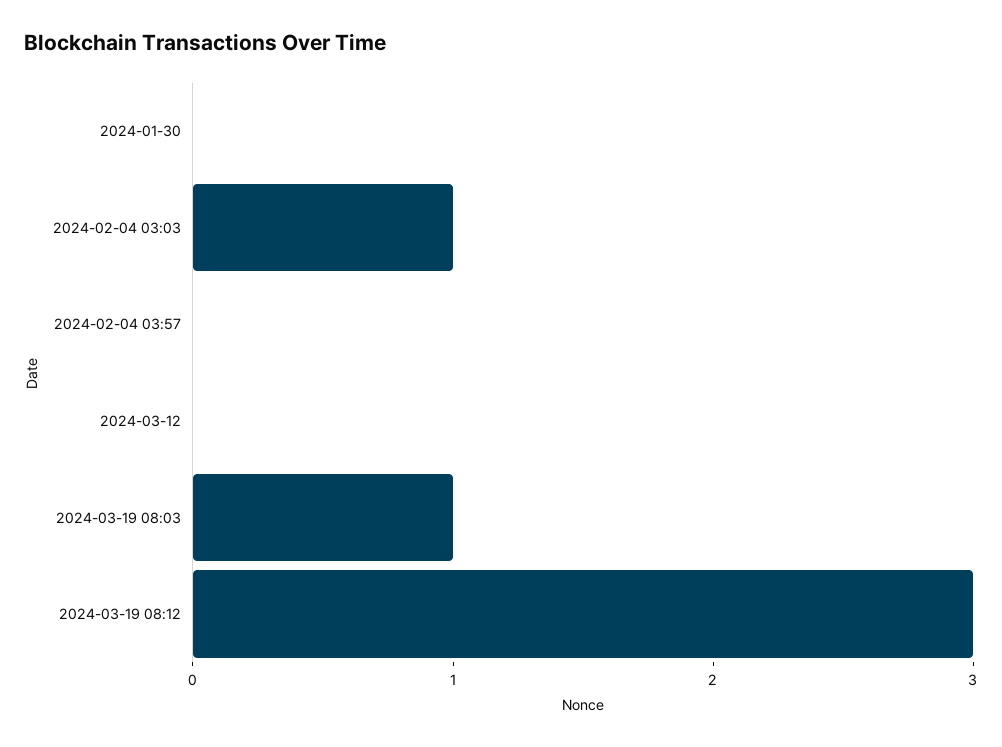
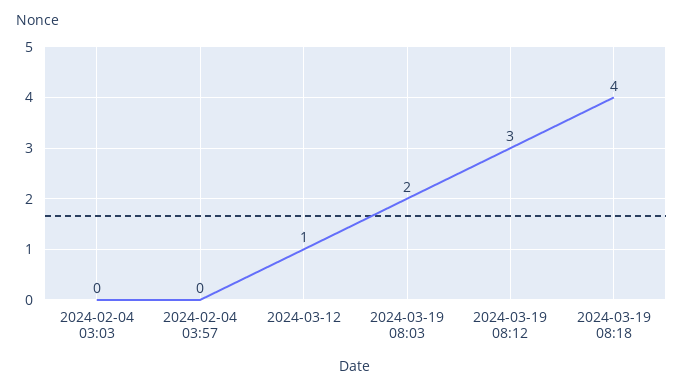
2024-01-30: 0 -> none
2024-02-04 03:03: 1 -> 0
2024-03-12: 0 -> 1
2024-03-19 08:03: 1 -> 2
2024-03-19 08:18: none -> 4

